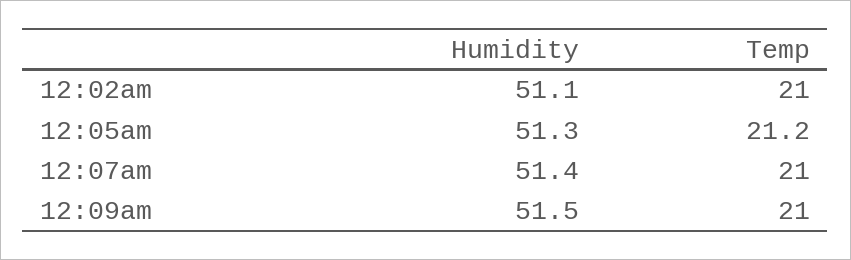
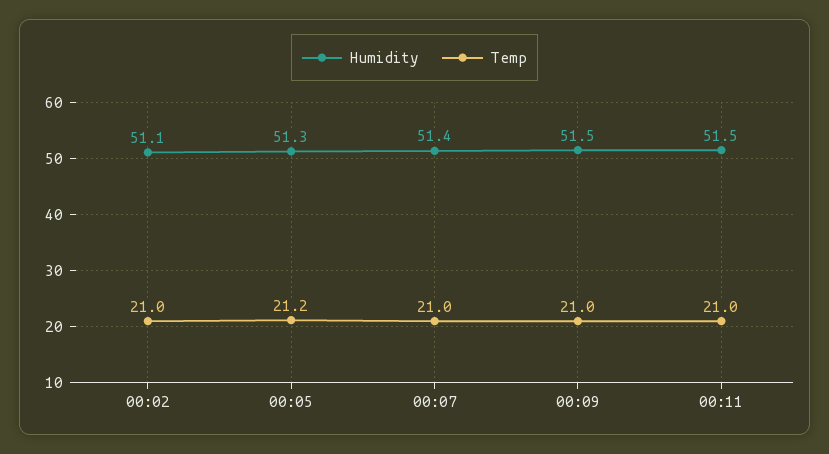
Humidity, 00:11: none -> 51.5
Temp, 00:11: none -> 21

